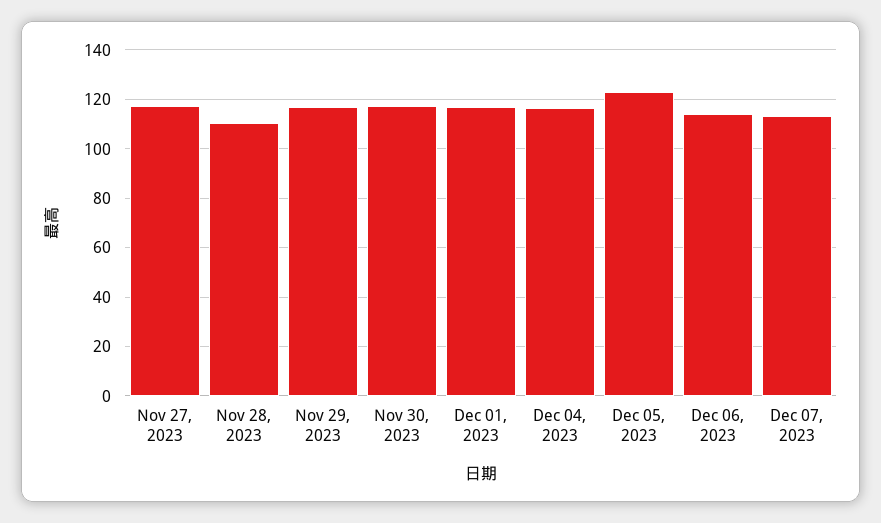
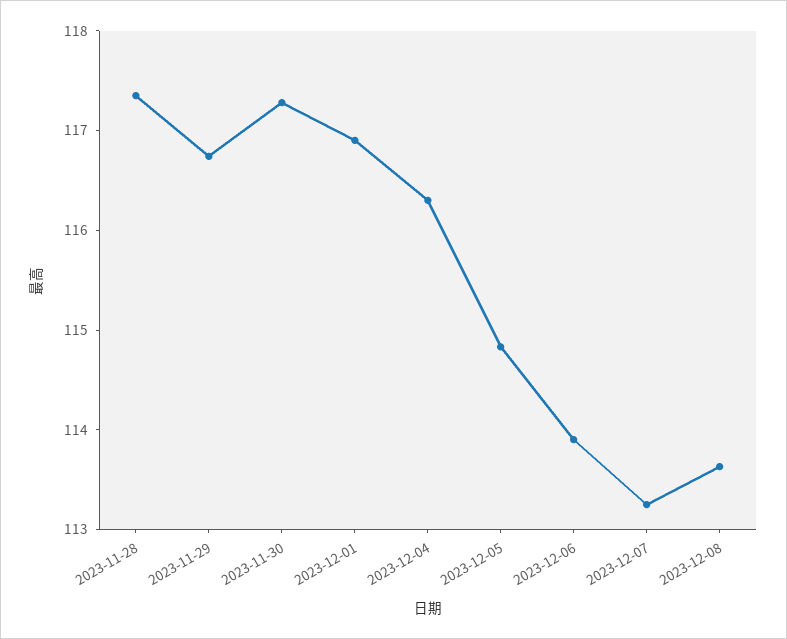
Nov 27, 2023: 117.5 -> none
Nov 28, 2023: 110 -> 117.4
Dec 05, 2023: 122.5 -> 114.8
2023-12-08: none -> 113.6

